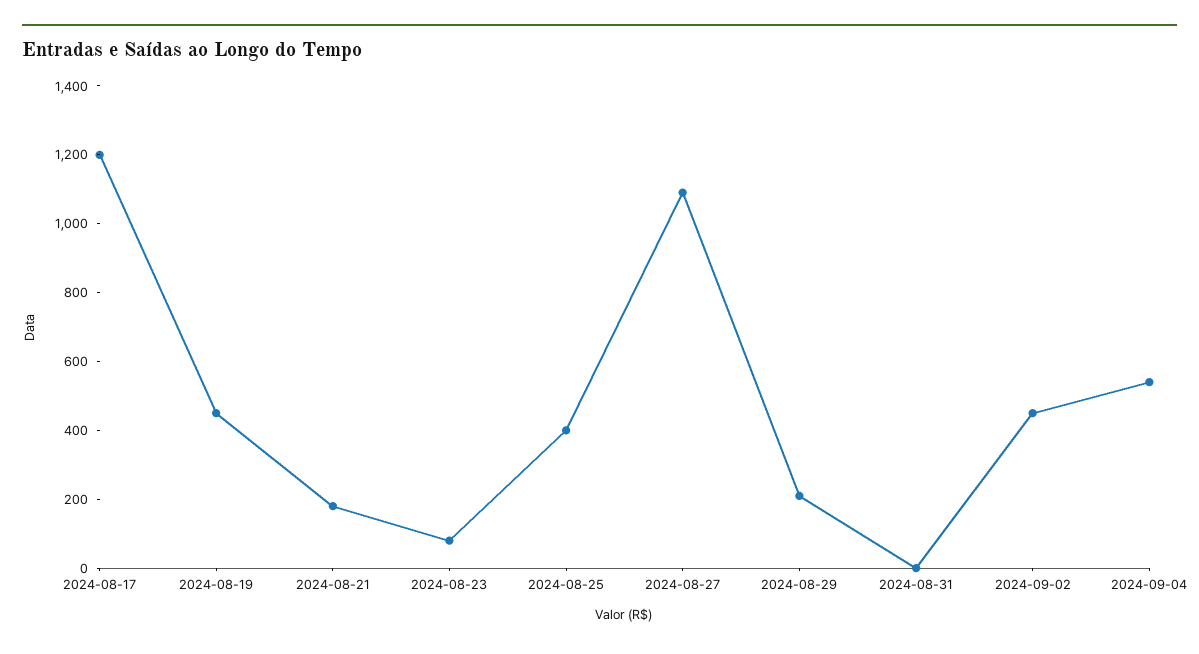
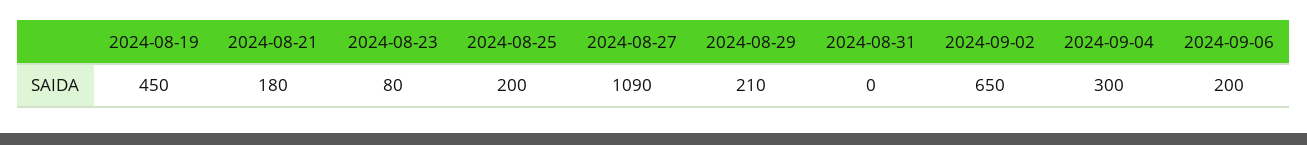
2024-08-17: 1200 -> none
2024-08-25: 400 -> 200
2024-09-02: 450 -> 650
2024-09-04: 550 -> 300
2024-09-06: none -> 200

